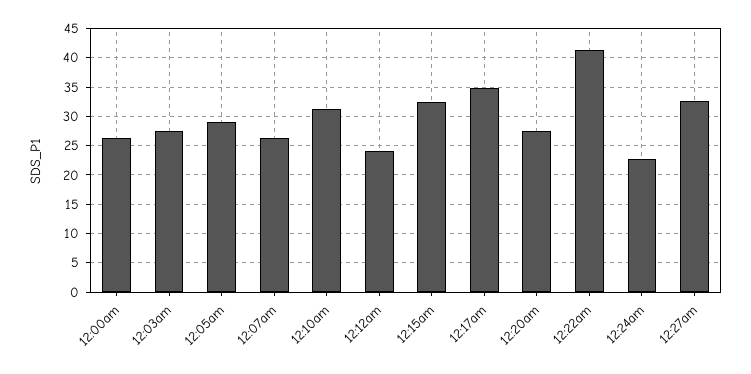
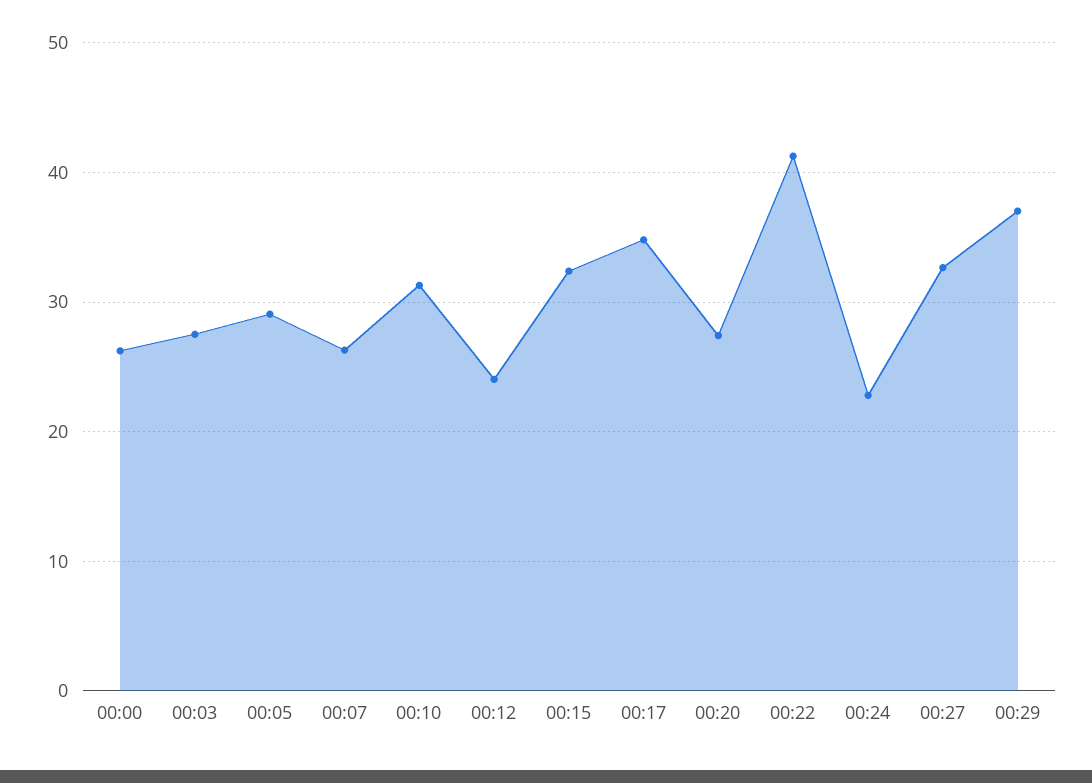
00:29: none -> 37

